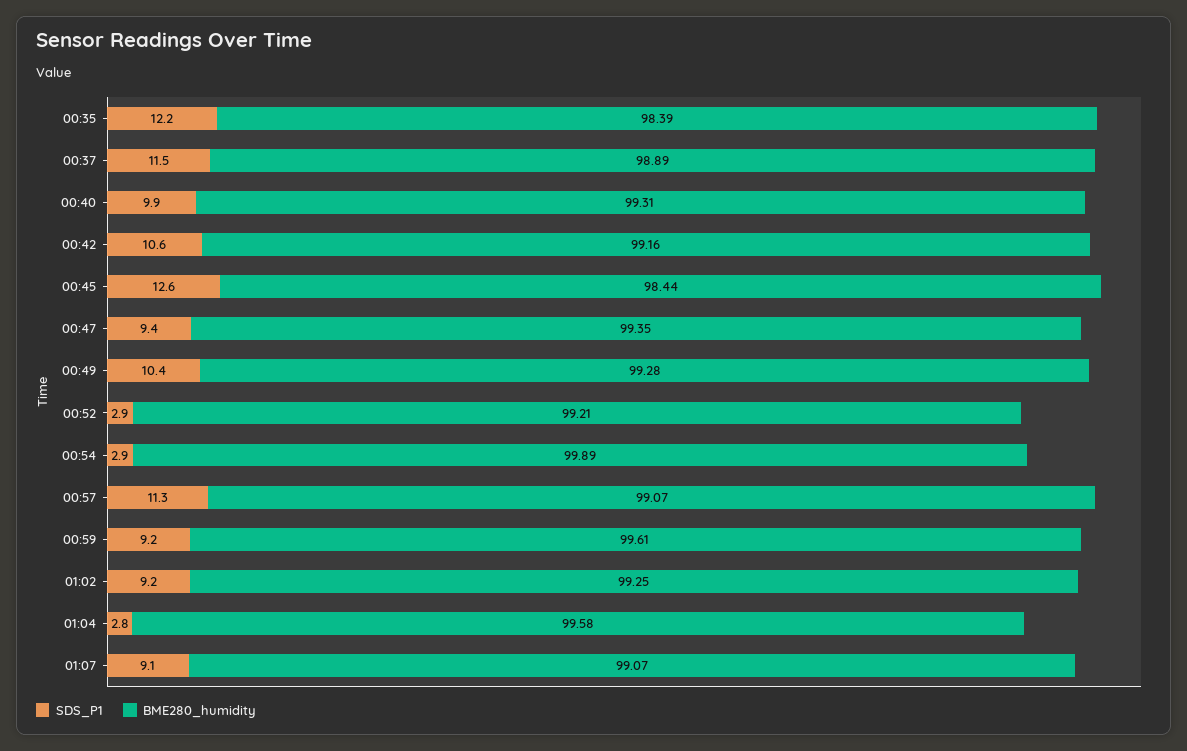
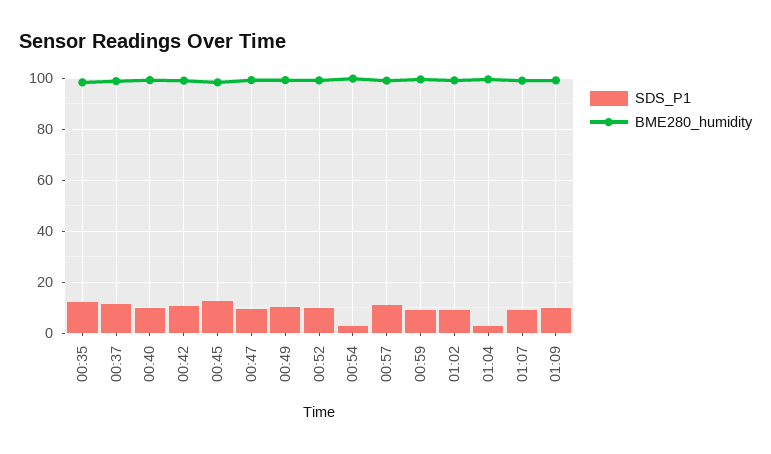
SDS_P1, 00:52: 2.9 -> 10
SDS_P1, 01:09: none -> 10
BME280_humidity, 01:09: none -> 100

